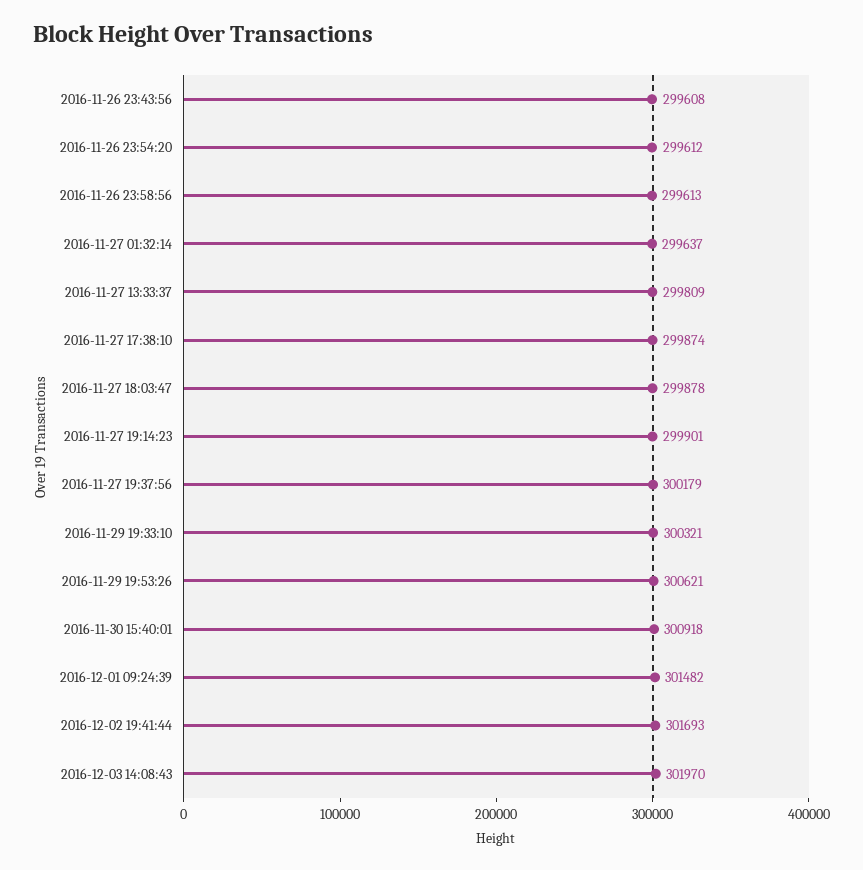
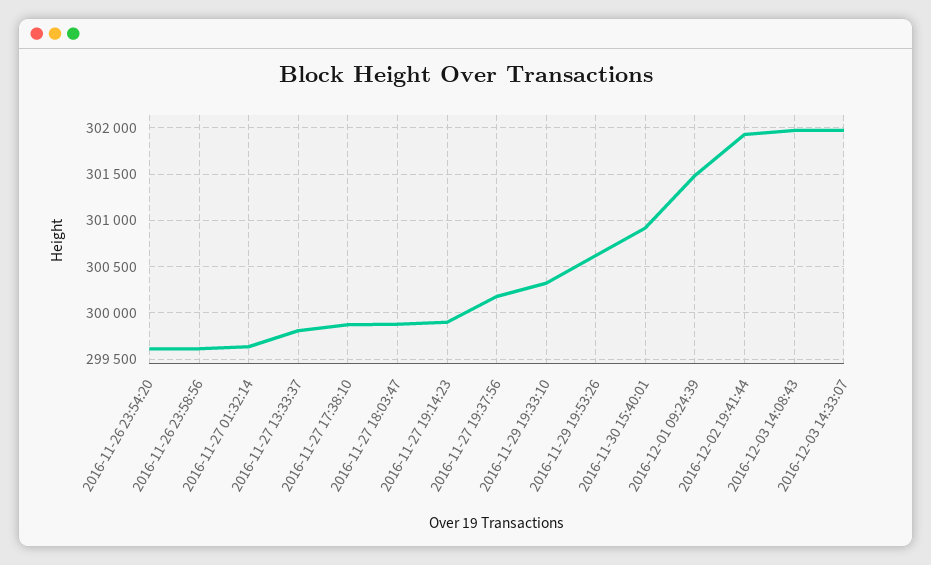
2016-11-26 23:43:56: 299608 -> none
2016-12-02 19:41:44: 301693 -> 301900
2016-12-03 14:33:07: none -> 302000

